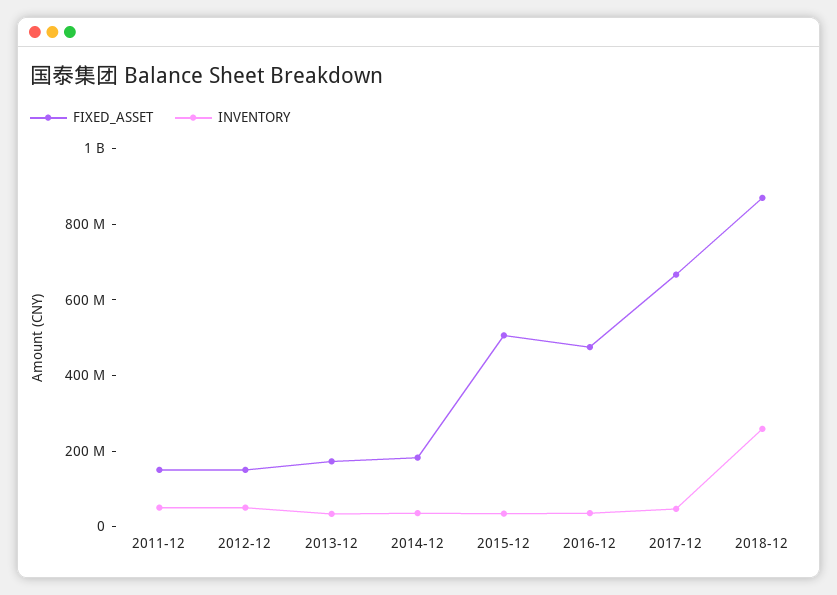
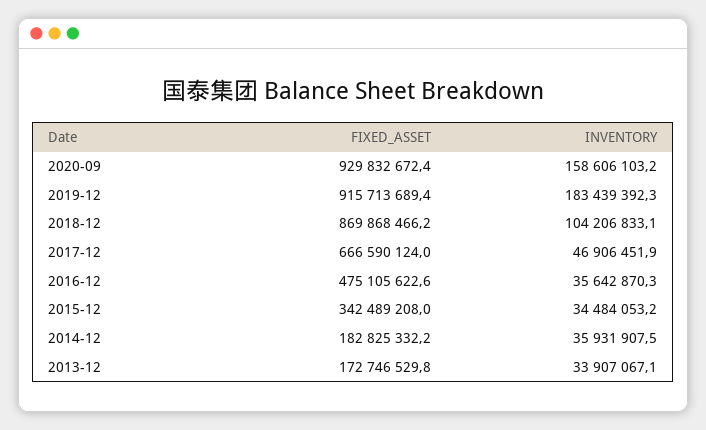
FIXED_ASSET, 2011-12: 150000000 -> none
INVENTORY, 2011-12: 50000000 -> none
FIXED_ASSET, 2012-12: 150000000 -> none
INVENTORY, 2012-12: 50000000 -> none
FIXED_ASSET, 2015-12: 500000000 -> 342489208
INVENTORY, 2018-12: 250000000 -> 104206833.1
FIXED_ASSET, 2020-09: none -> 929832672.4
INVENTORY, 2020-09: none -> 158606103.2
FIXED_ASSET, 2019-12: none -> 915713689.4
INVENTORY, 2019-12: none -> 183439392.3

